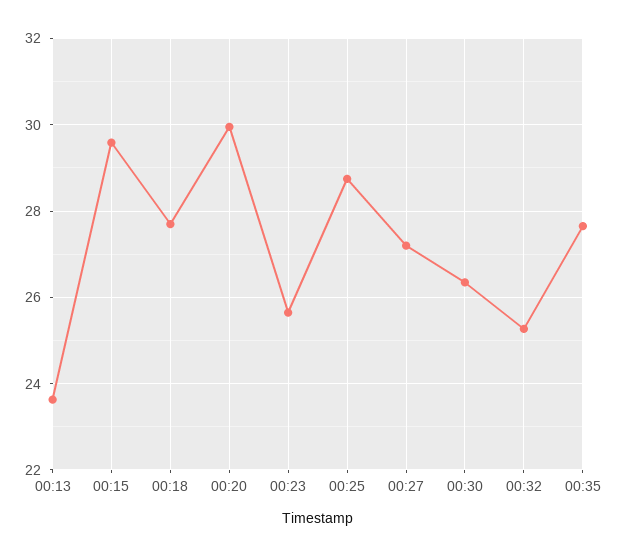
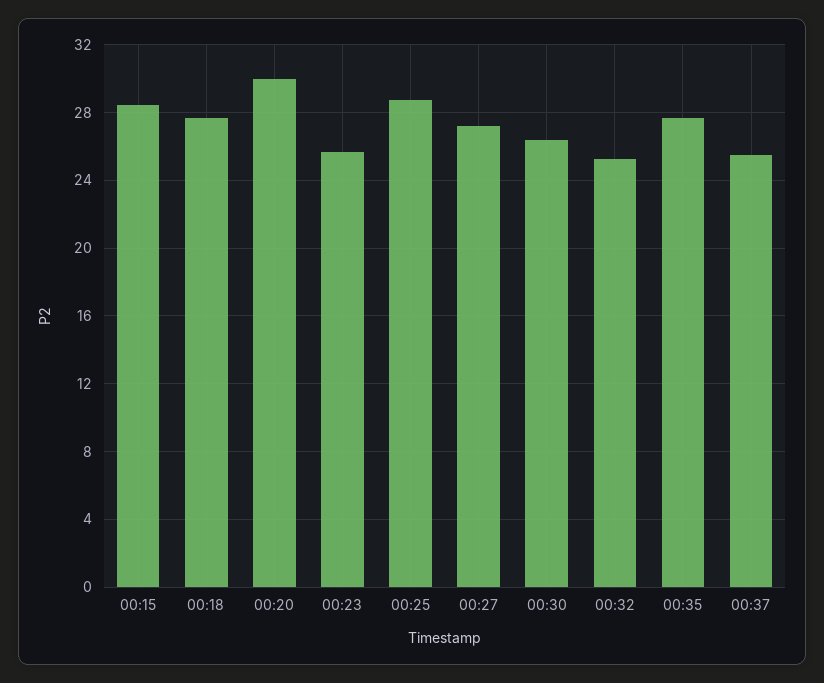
00:13: 23.6 -> none
00:15: 29.6 -> 28.5
00:37: none -> 25.5

